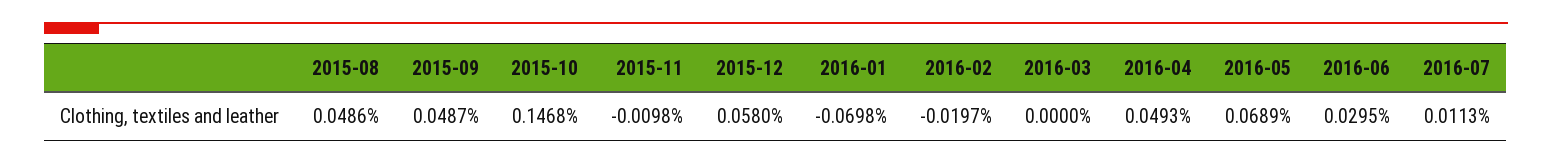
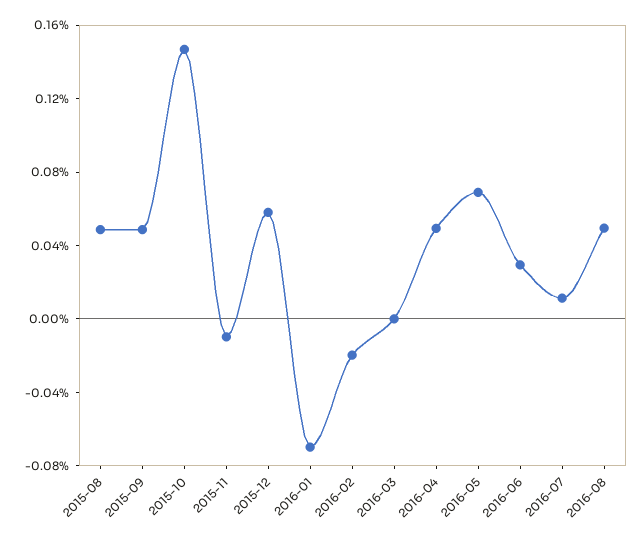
2016-08: none -> 0.05

